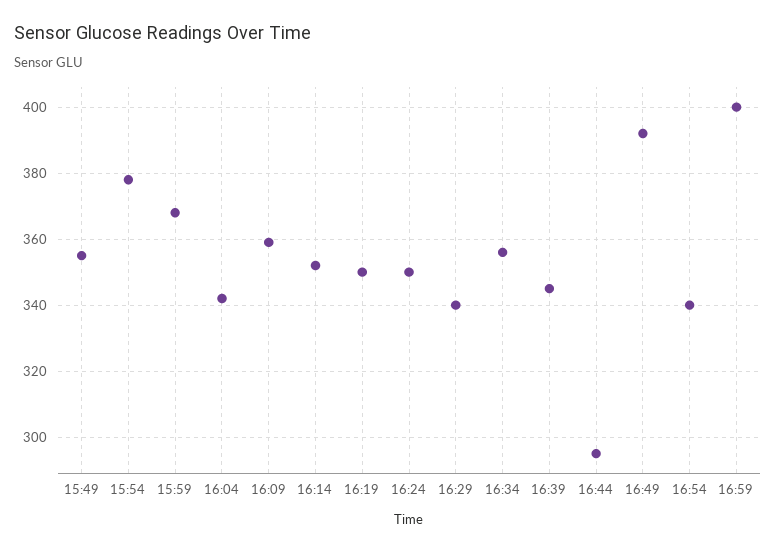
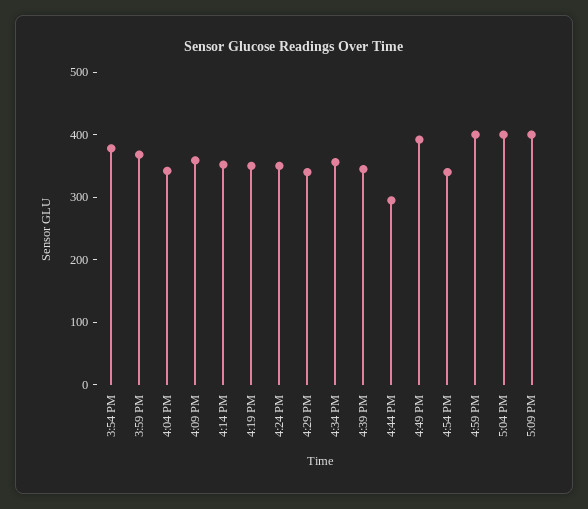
15:49: 355 -> none
5:04 PM: none -> 400
5:09 PM: none -> 400

